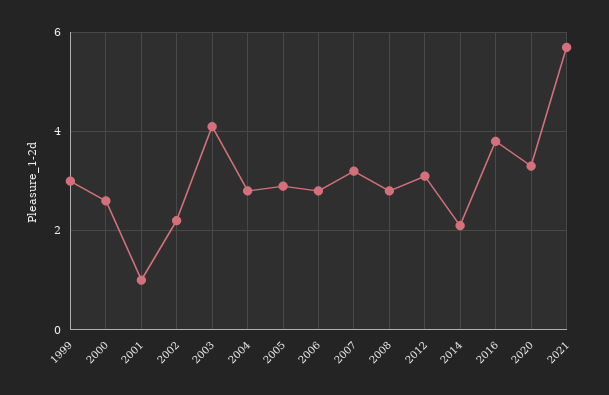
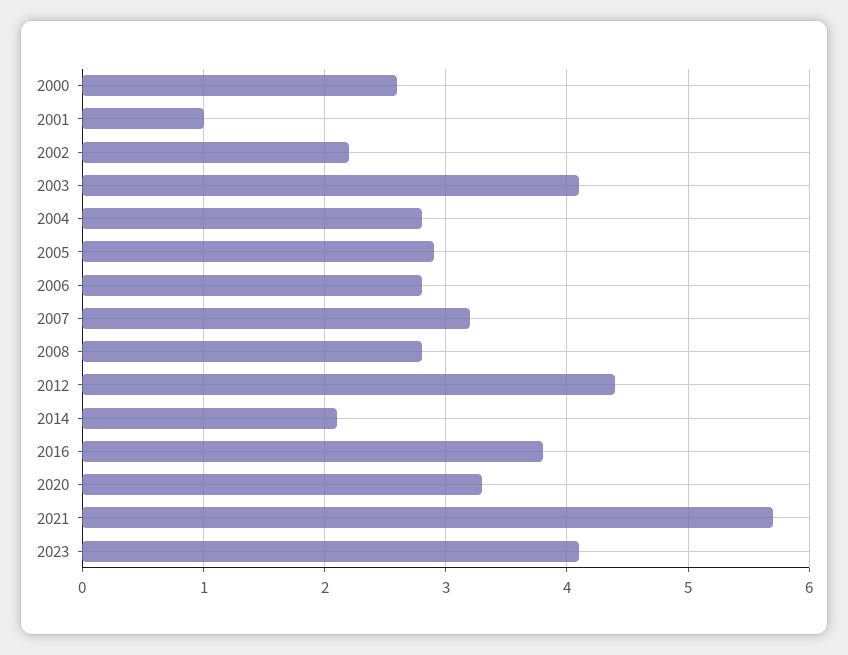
1999: 3 -> none
2012: 3 -> 4.4
2023: none -> 4.1

